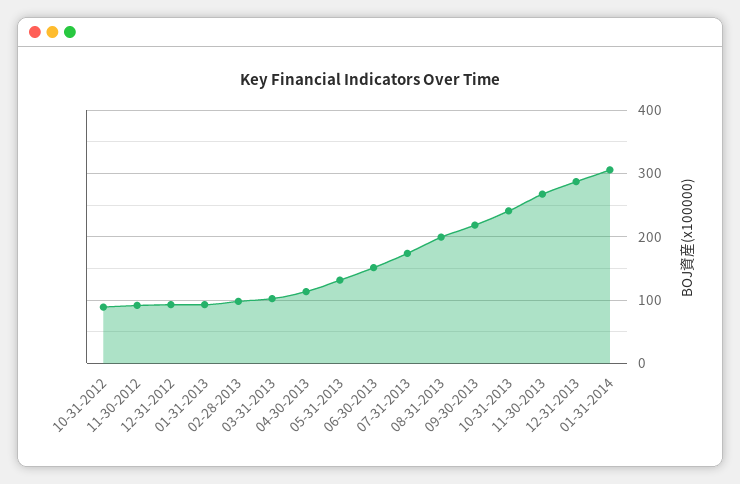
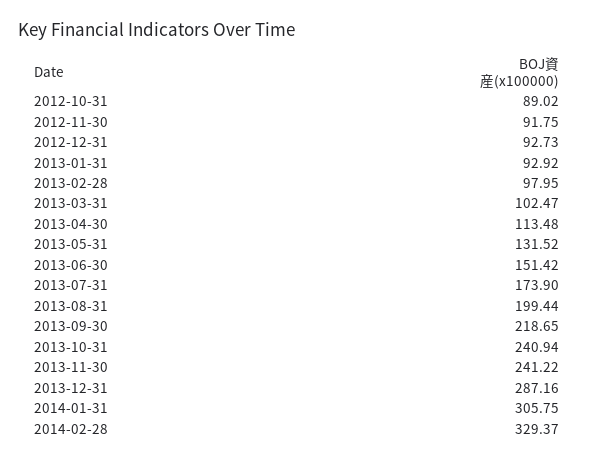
11-30-2013: 270 -> 241.22
2014-02-28: none -> 329.37

